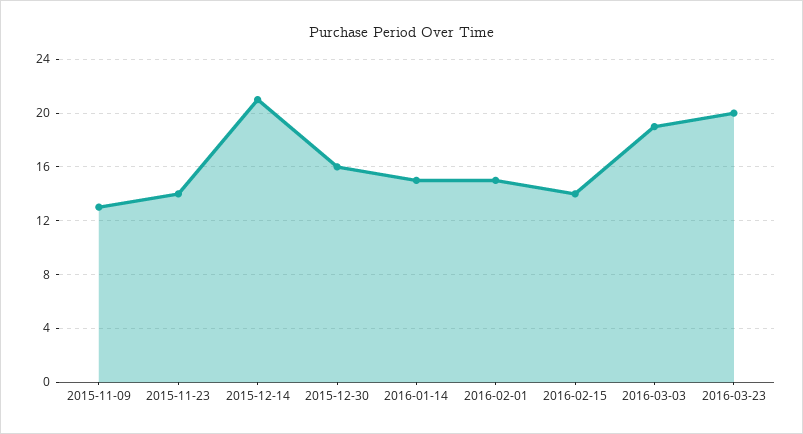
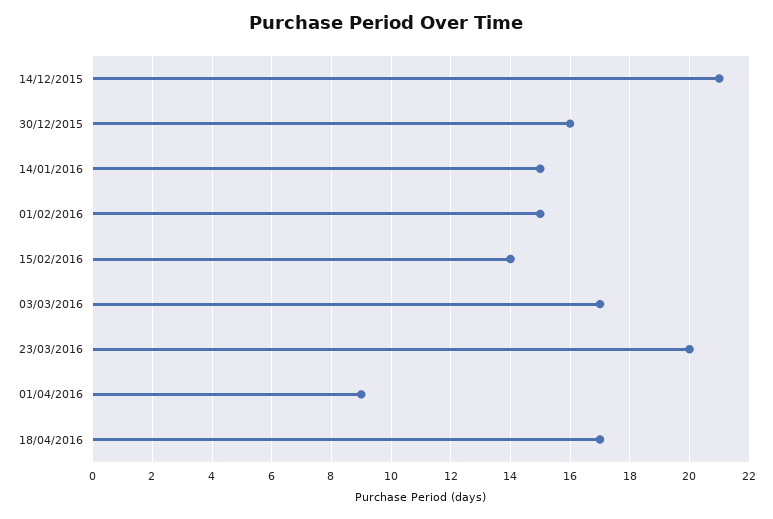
2015-11-09: 13 -> none
2015-11-23: 14 -> none
2016-03-03: 19 -> 17
01/04/2016: none -> 9
18/04/2016: none -> 17

